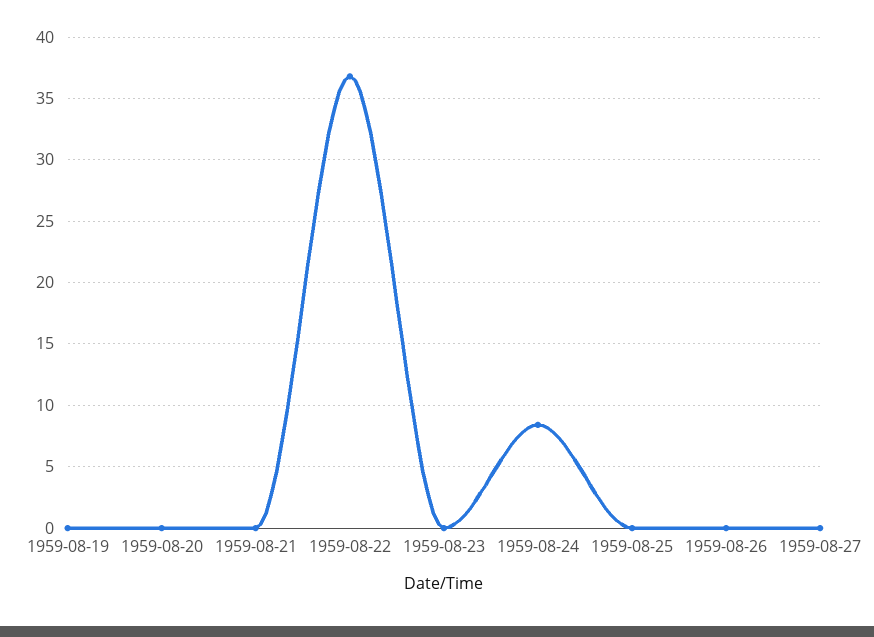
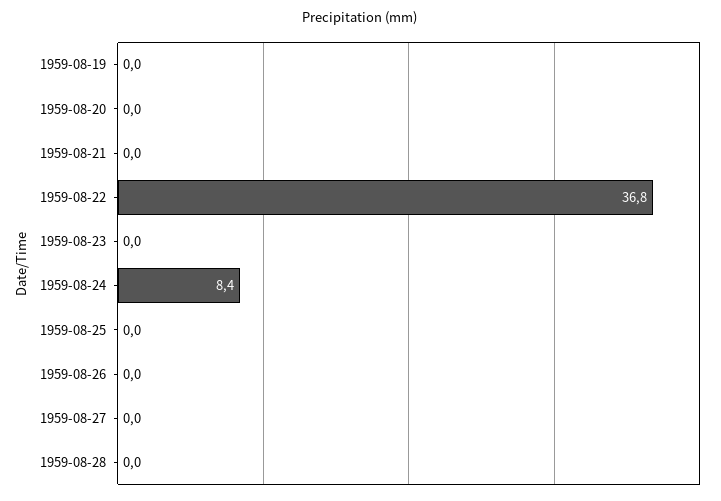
1959-08-28: none -> 0

